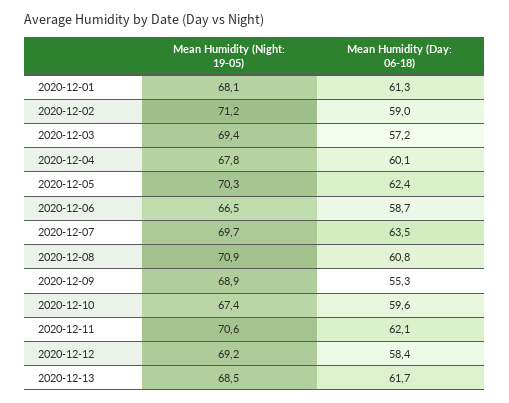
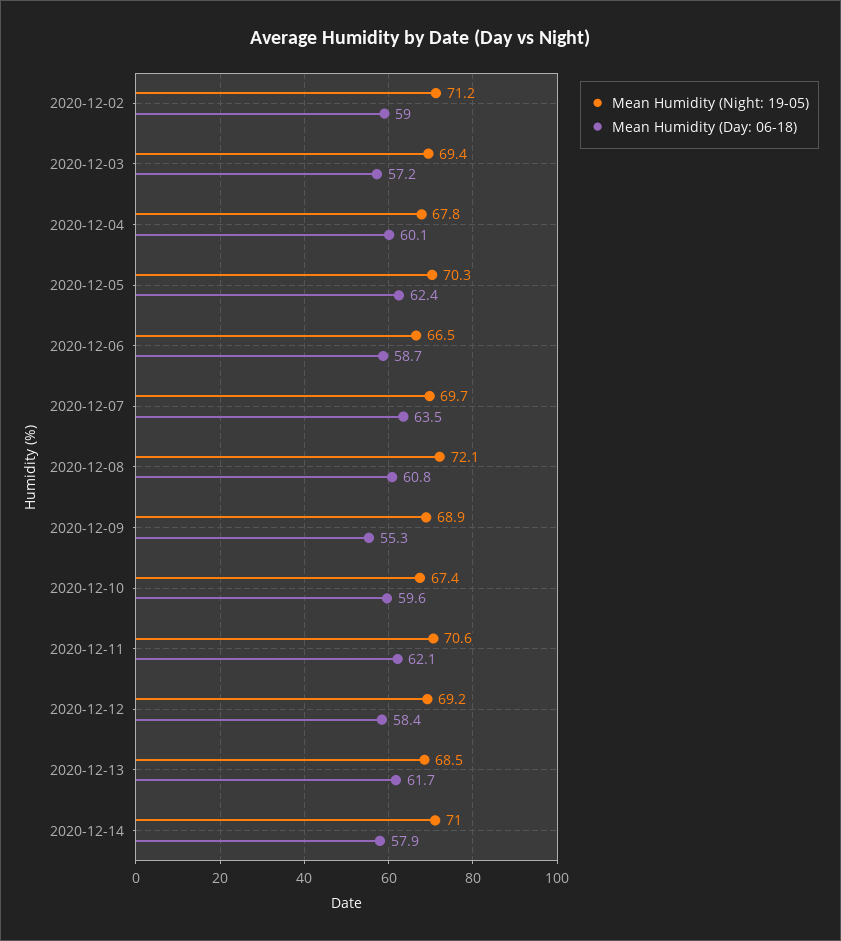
Mean Humidity (Night: 19-05), 2020-12-01: 68.1 -> none
Mean Humidity (Day: 06-18), 2020-12-01: 61.3 -> none
Mean Humidity (Night: 19-05), 2020-12-08: 70.9 -> 72.1
Mean Humidity (Night: 19-05), 2020-12-14: none -> 71
Mean Humidity (Day: 06-18), 2020-12-14: none -> 57.9

